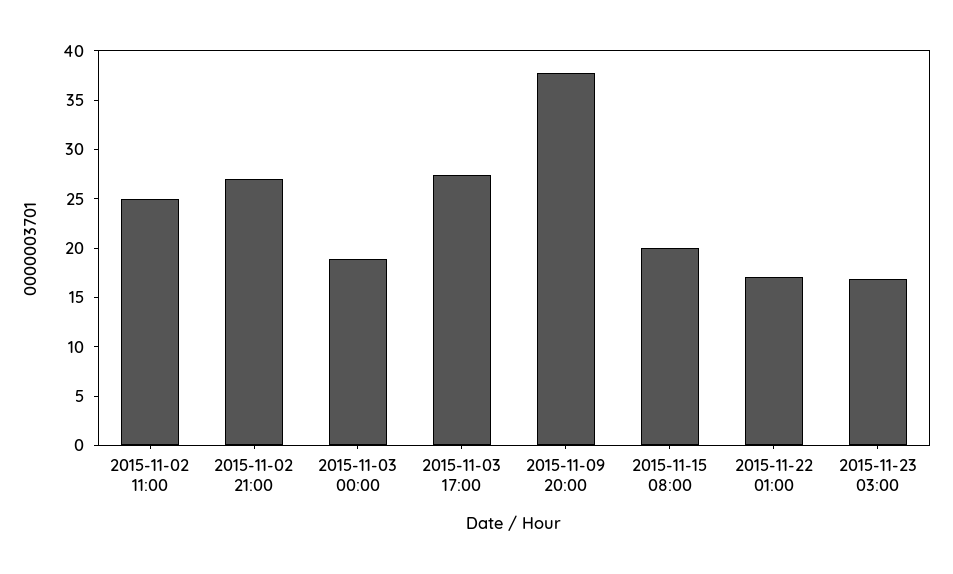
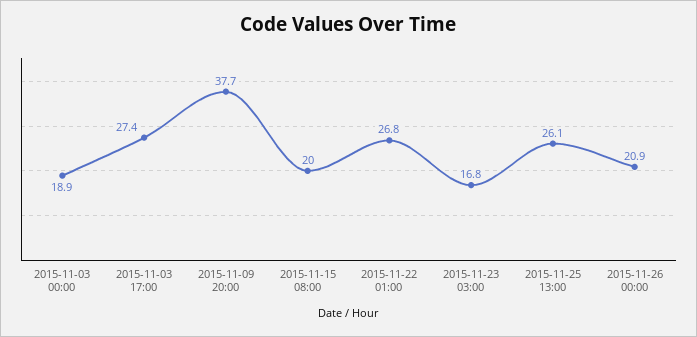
2015-11-02 11:00: 25 -> none
2015-11-02 21:00: 27 -> none
2015-11-22 01:00: 17 -> 26.8
2015-11-25 13:00: none -> 26.1
2015-11-26 00:00: none -> 20.9

